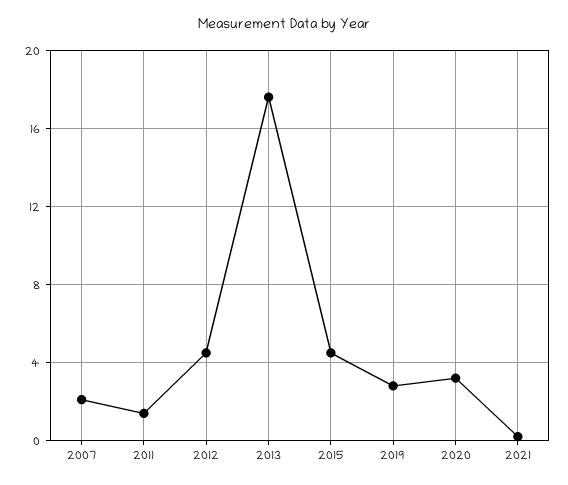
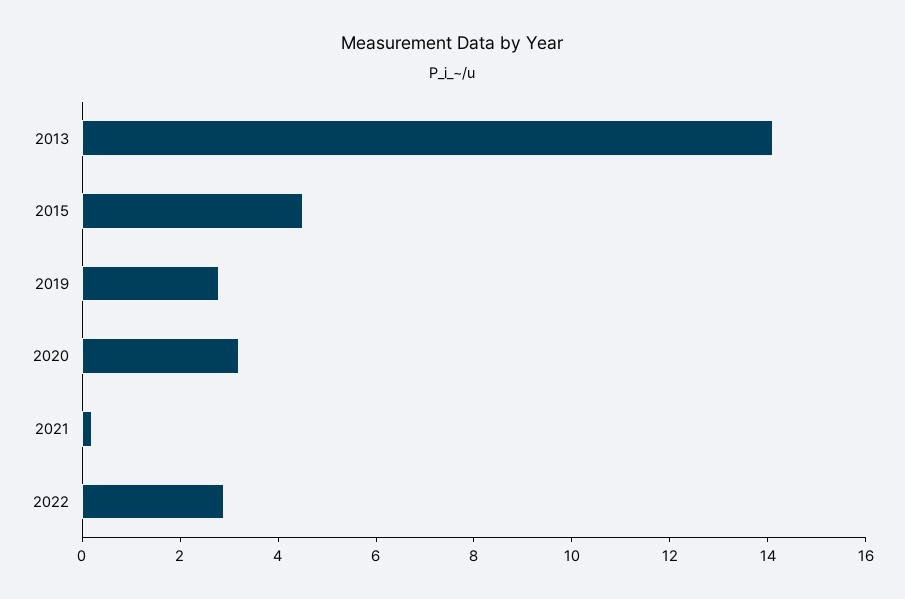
2007: 2 -> none
2011: 1.5 -> none
2012: 4.5 -> none
2013: 17.5 -> 14
2022: none -> 3

